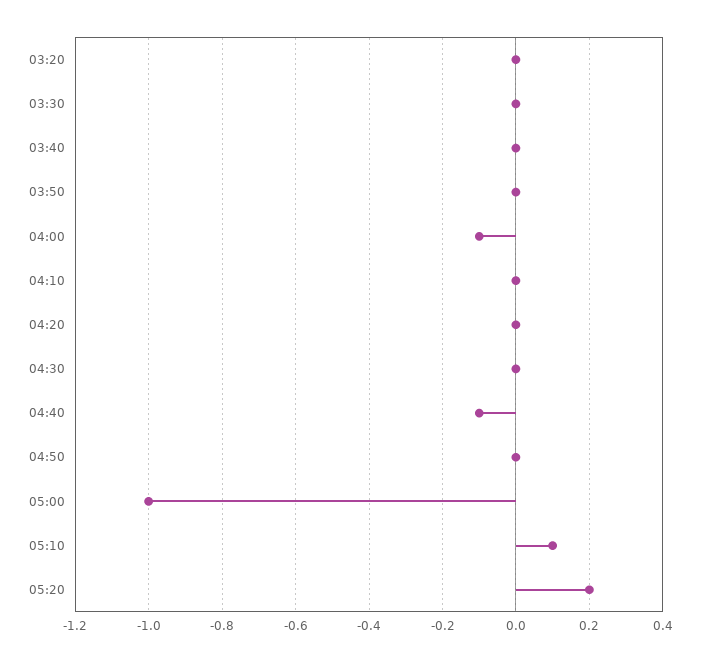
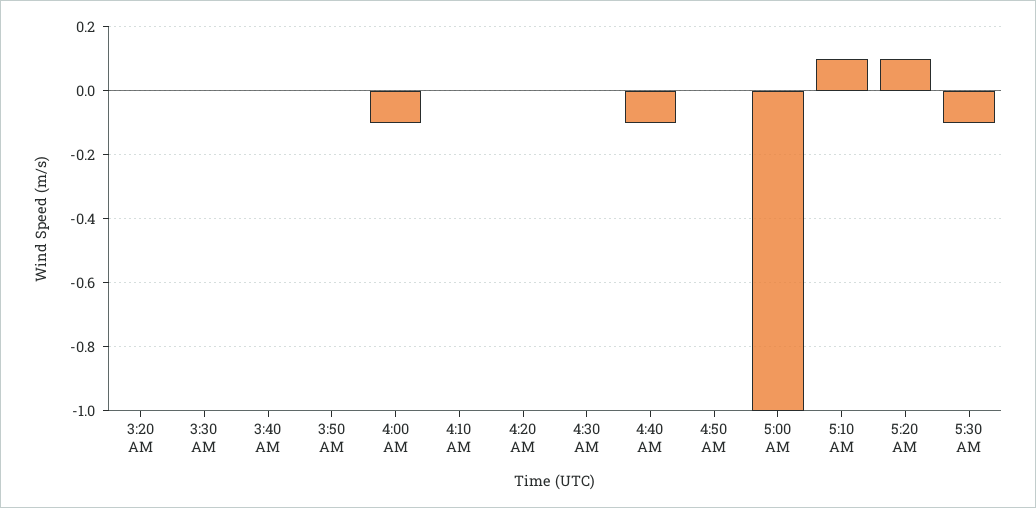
05:20: 0.2 -> 0.1
5:30 AM: none -> -0.1

